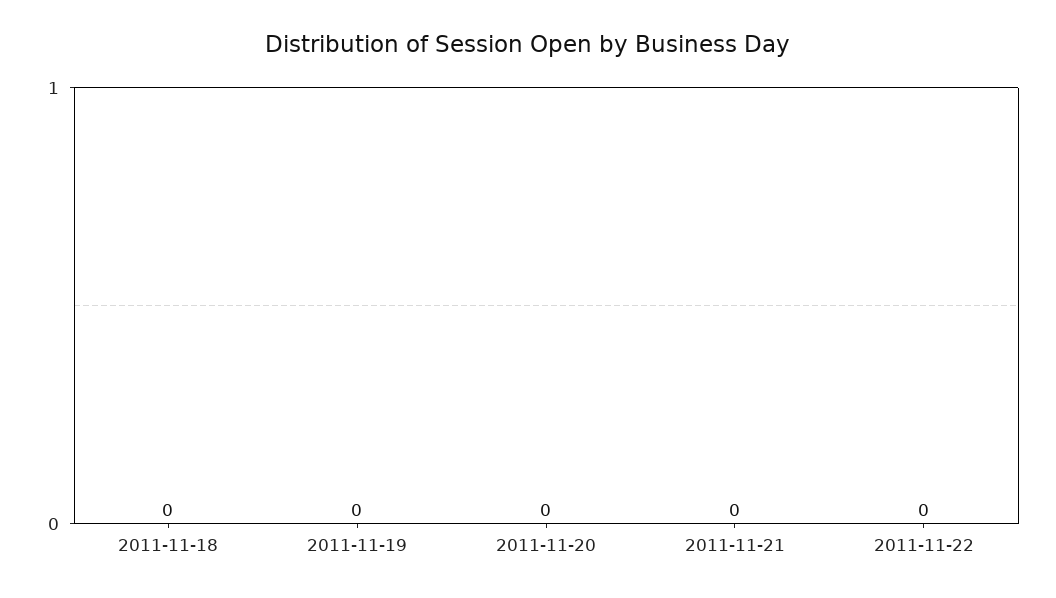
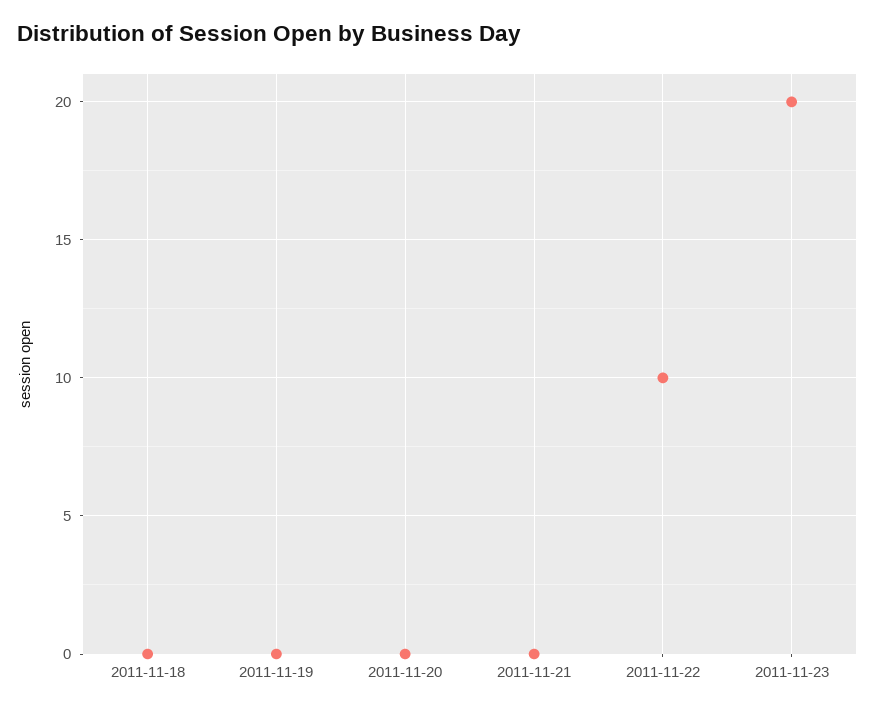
2011-11-22: 0 -> 10
2011-11-23: none -> 20

